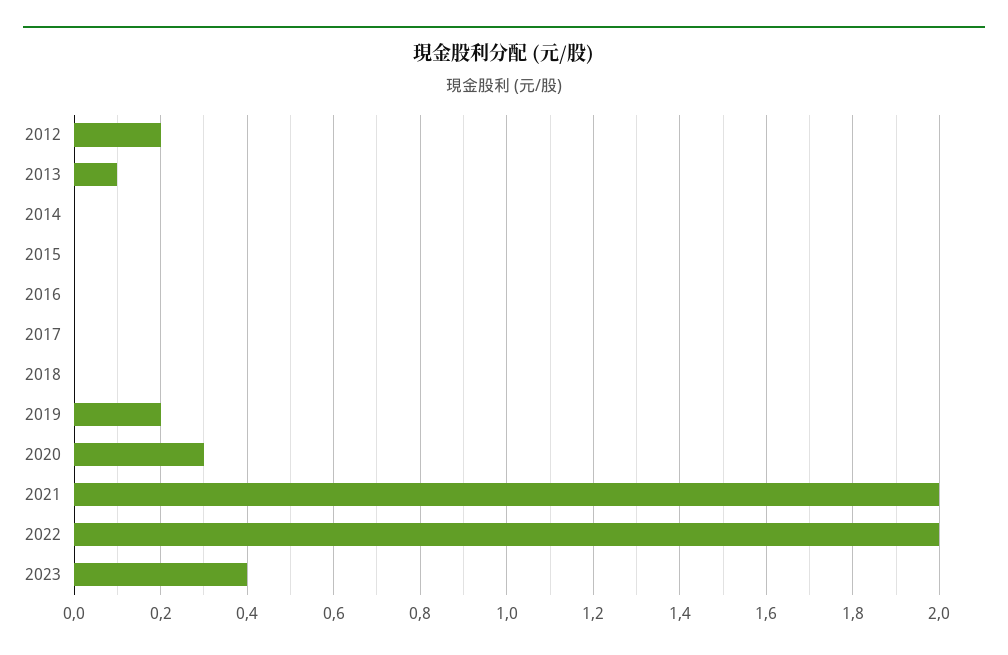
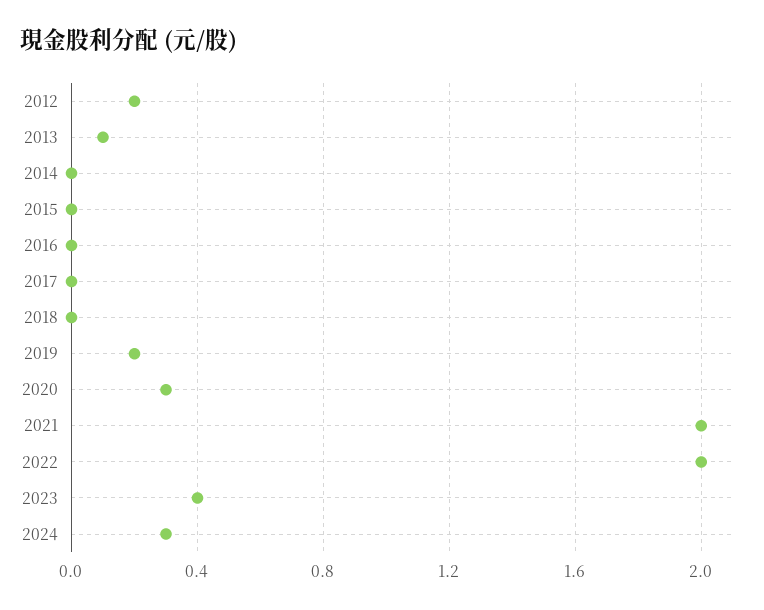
2024: none -> 0.3

